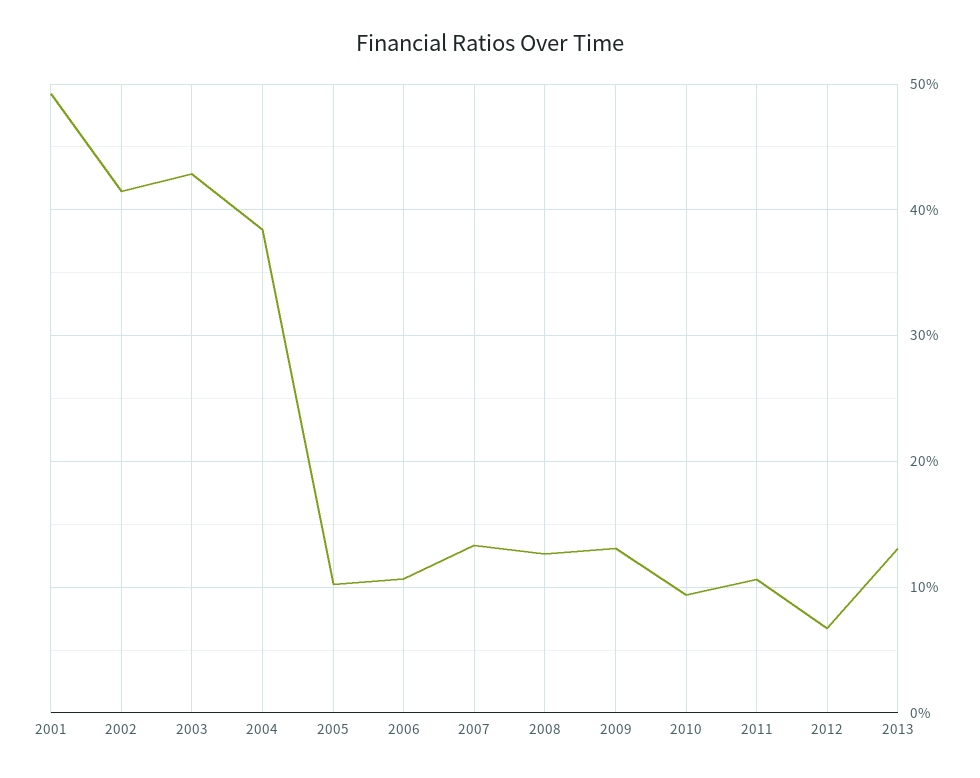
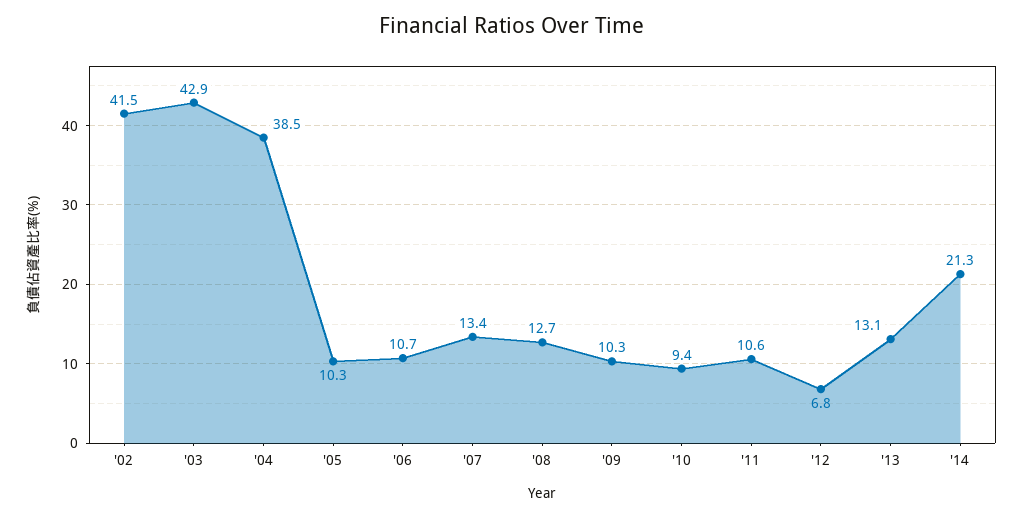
2001: 49 -> none
2009: 13 -> 10.3
'14: none -> 21.3

